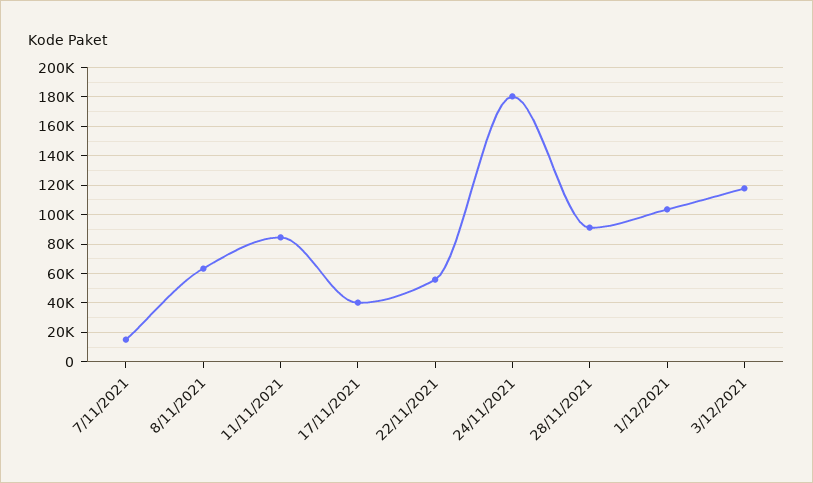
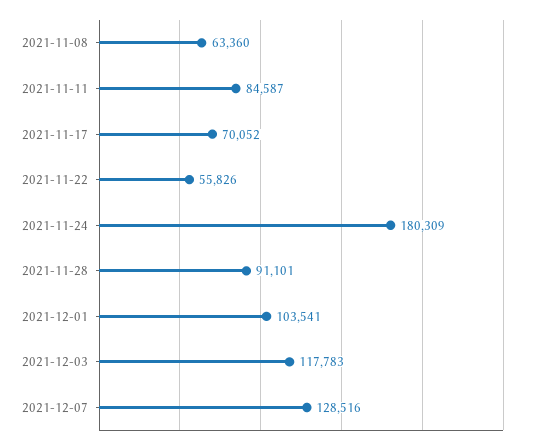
7/11/2021: 15000 -> none
17/11/2021: 40000 -> 70052
2021-12-07: none -> 128516

